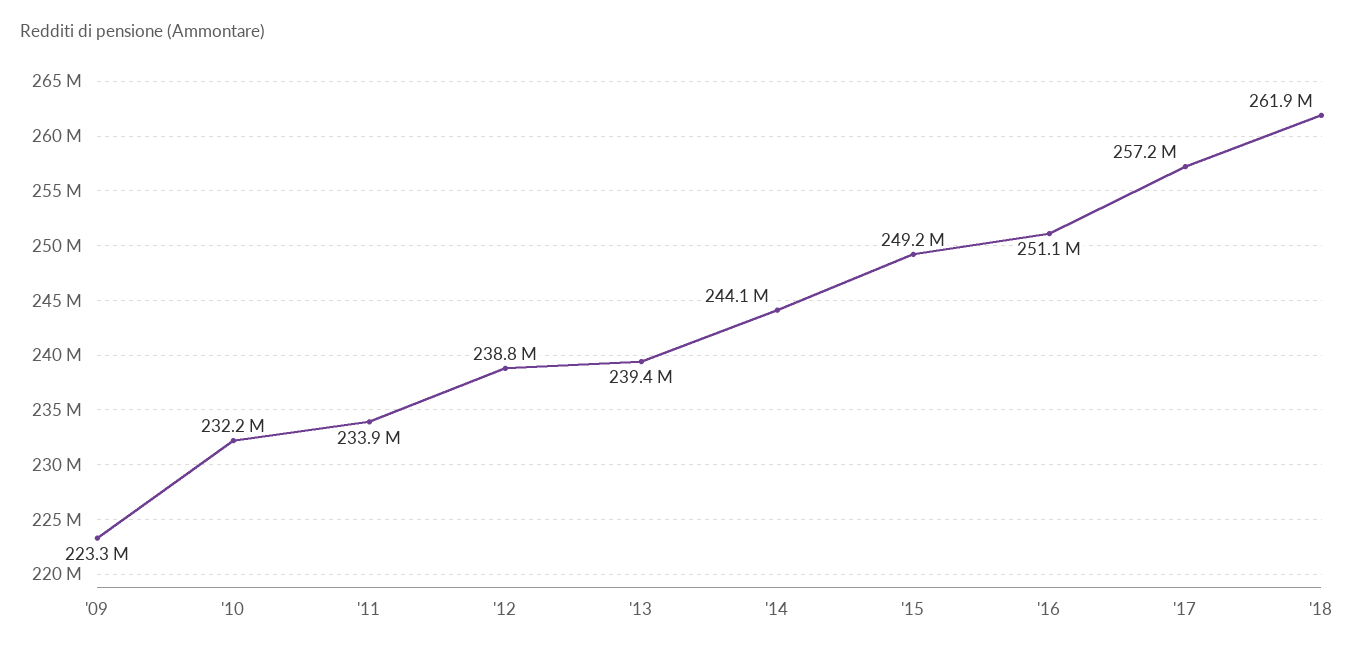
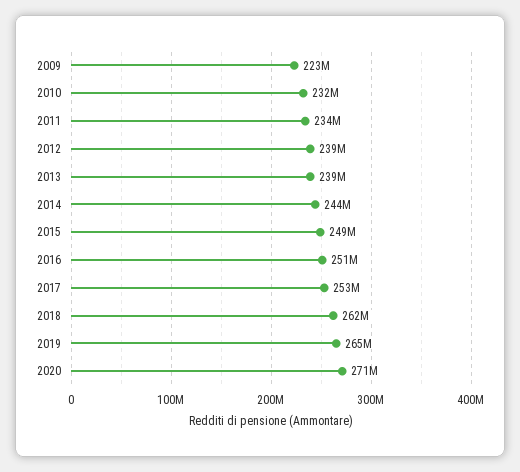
'17: 257200000 -> 253000000
2019: none -> 265000000
2020: none -> 271000000

